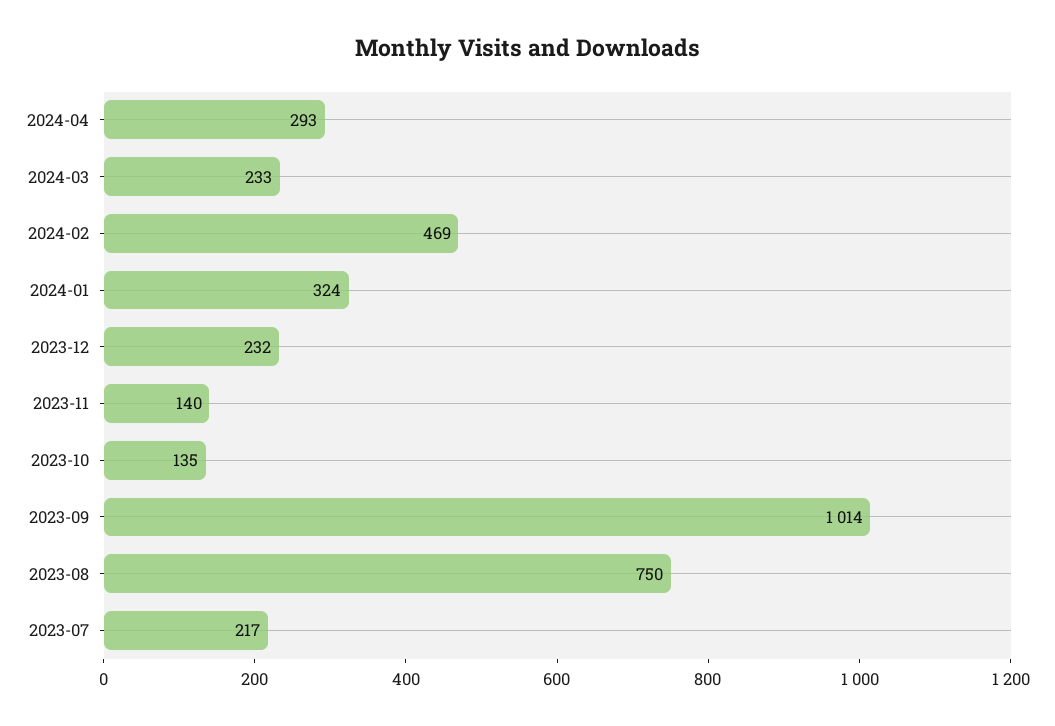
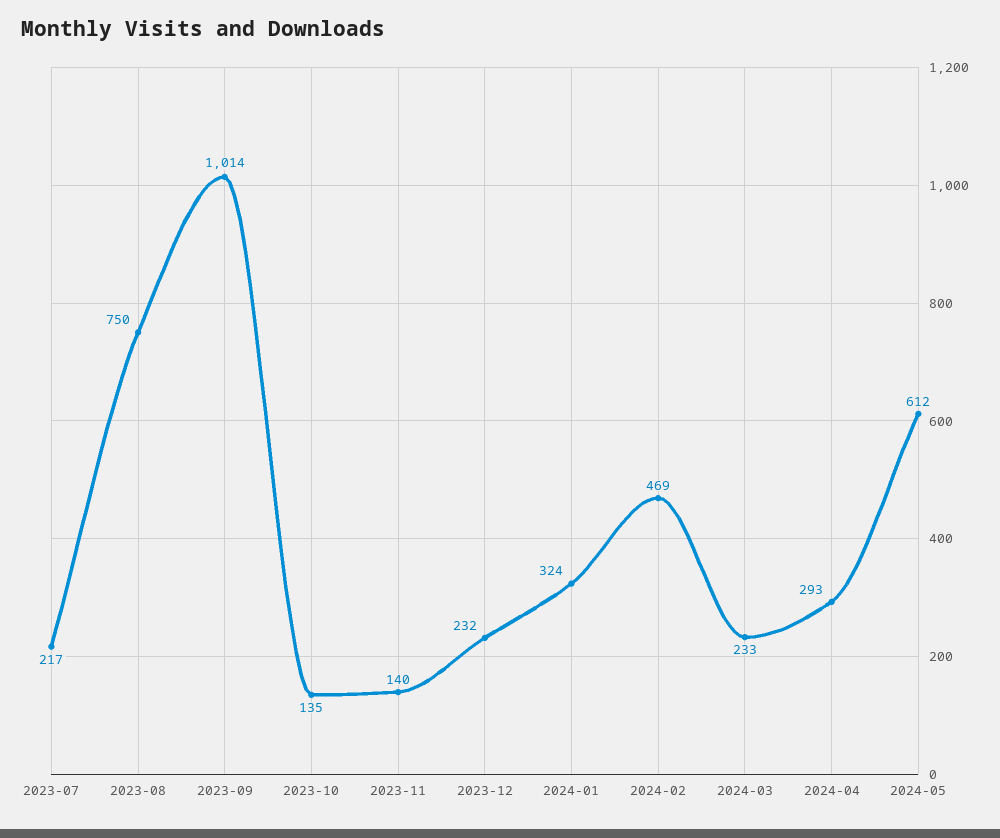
2024-05: none -> 612

